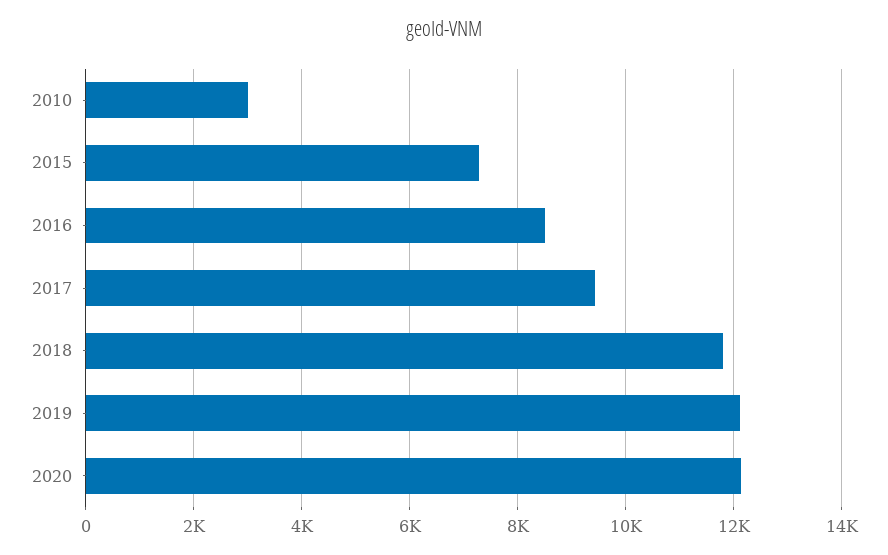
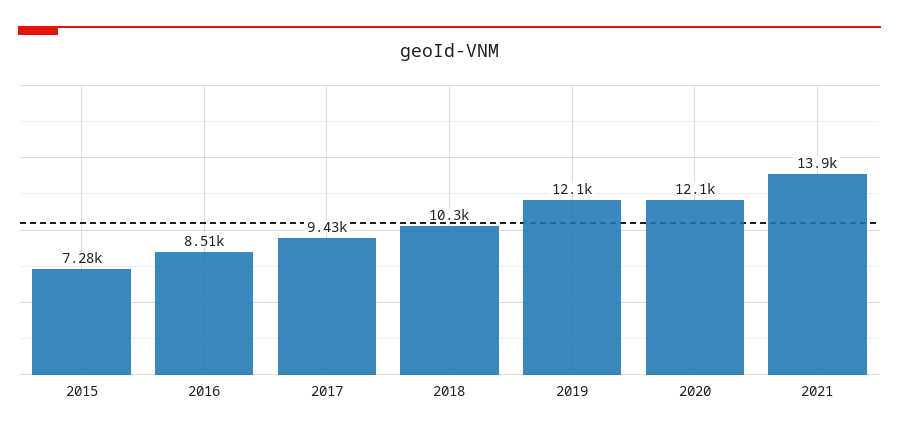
2010: 3000 -> none
2018: 11800 -> 10300
2021: none -> 13900

